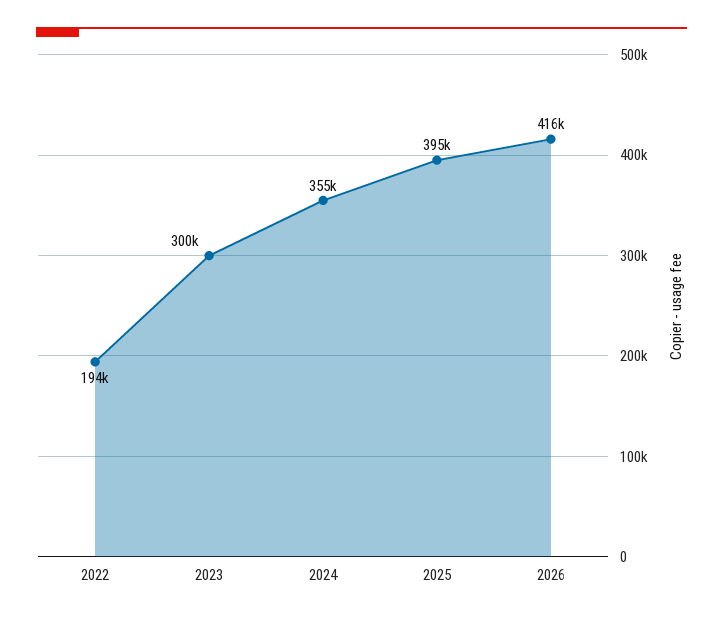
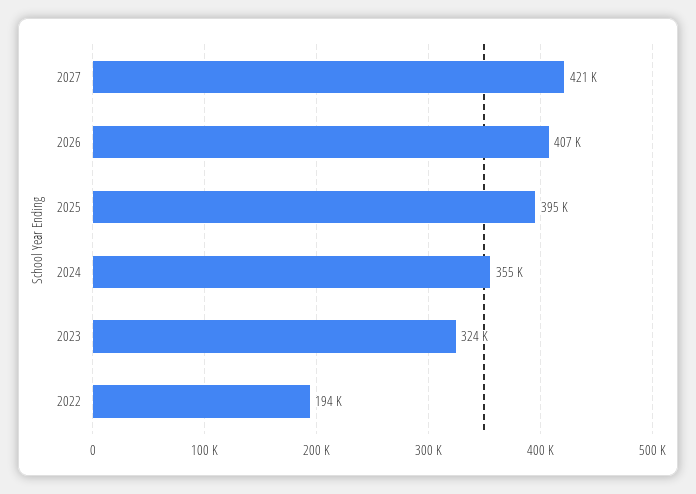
2023: 300000 -> 324000
2026: 416000 -> 407000
2027: none -> 421000

